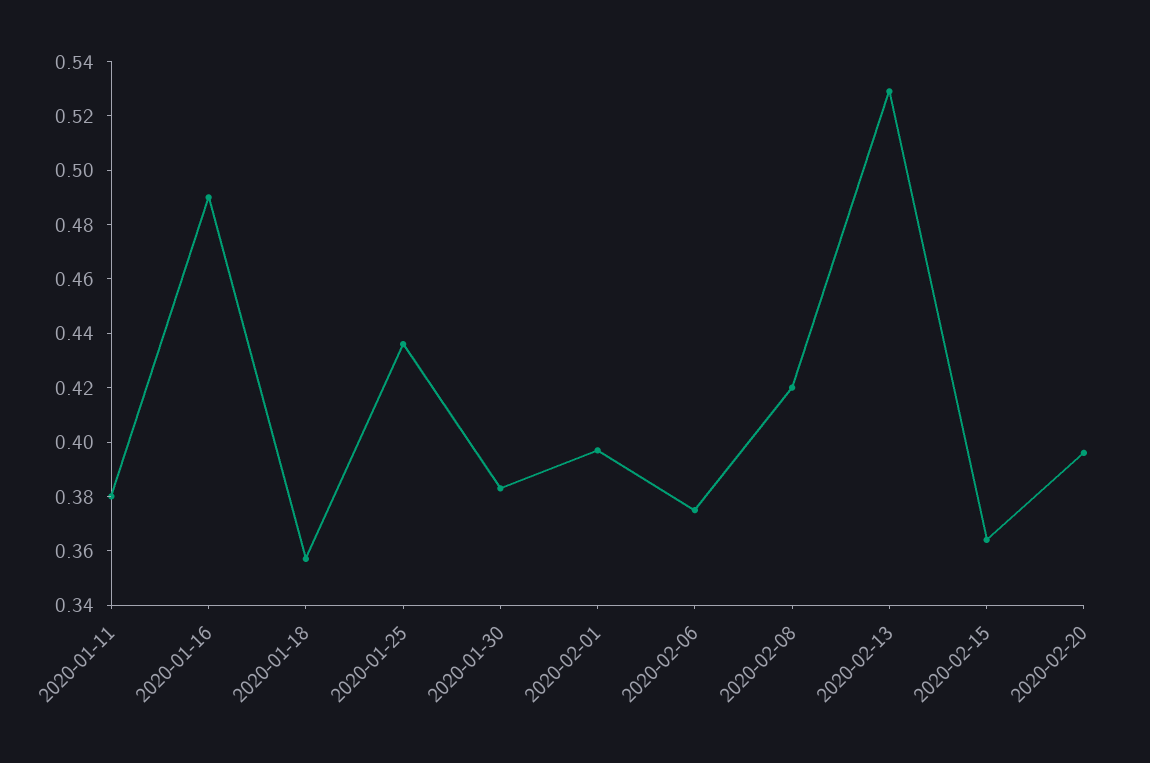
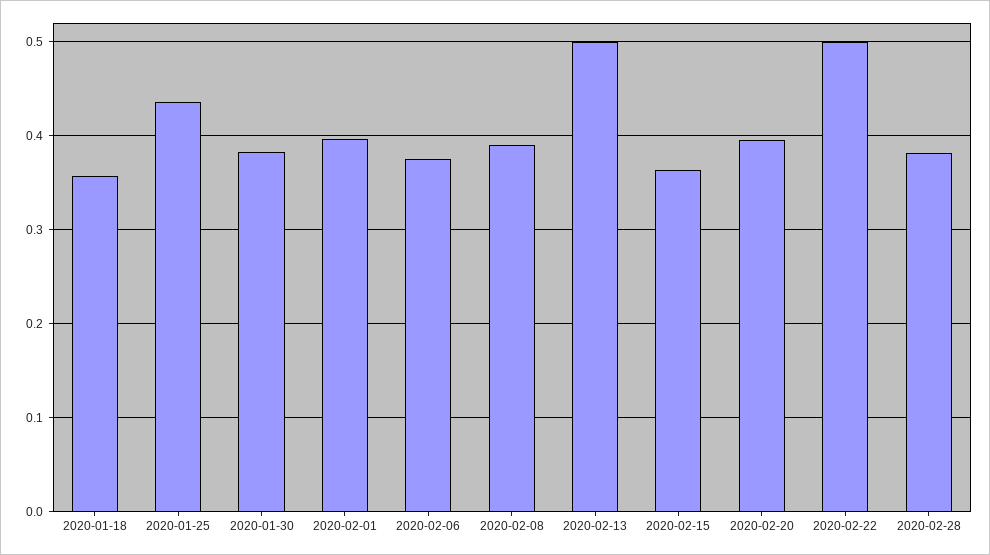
2020-01-11: 0.38 -> none
2020-01-16: 0.49 -> none
2020-02-08: 0.42 -> 0.39
2020-02-13: 0.53 -> 0.5
2020-02-22: none -> 0.5
2020-02-28: none -> 0.38

